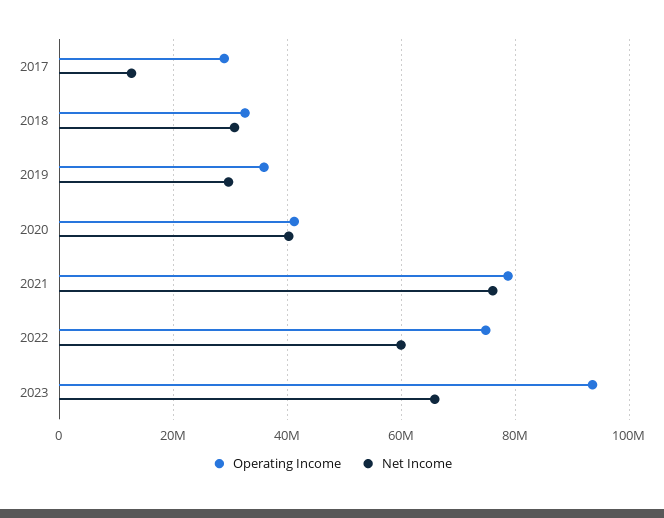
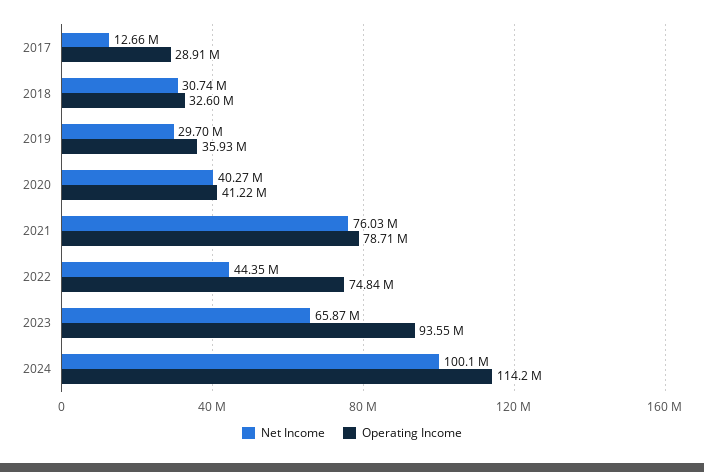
Net Income, 2022: 60000000 -> 44350000
Net Income, 2024: none -> 100100000
Operating Income, 2024: none -> 114200000

